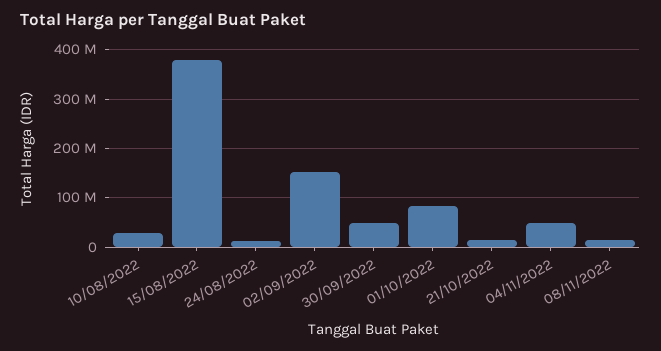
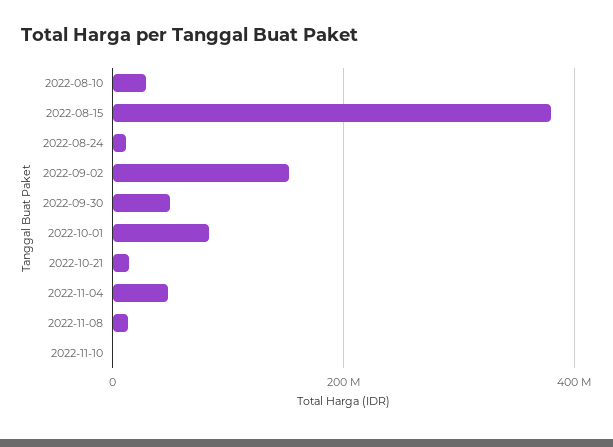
2022-11-10: none -> 0

